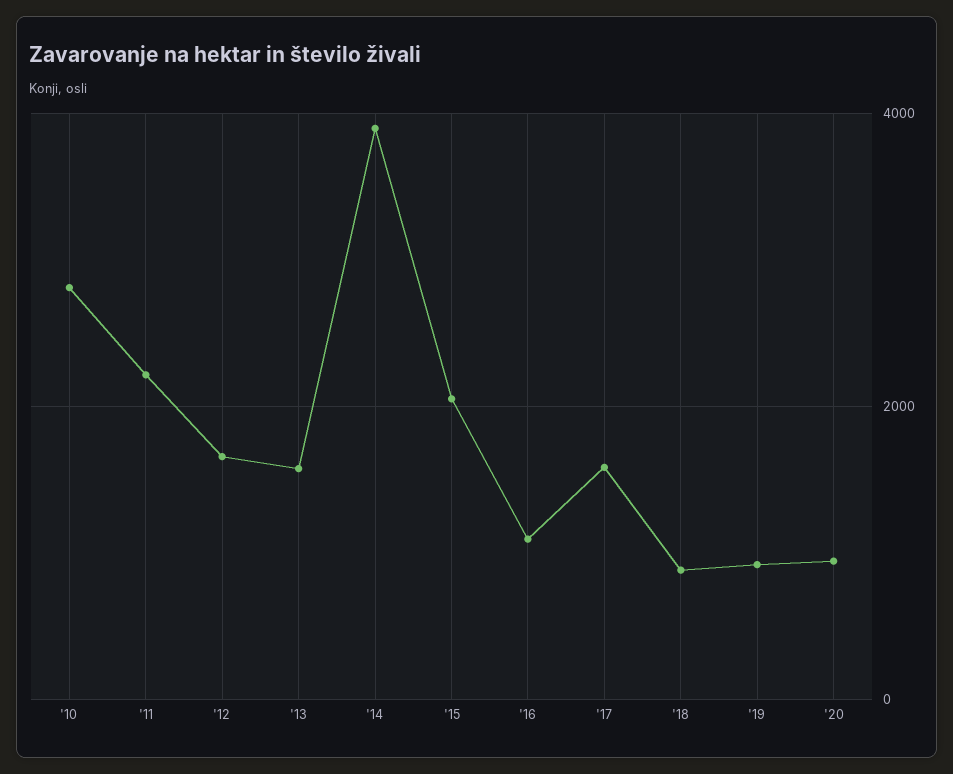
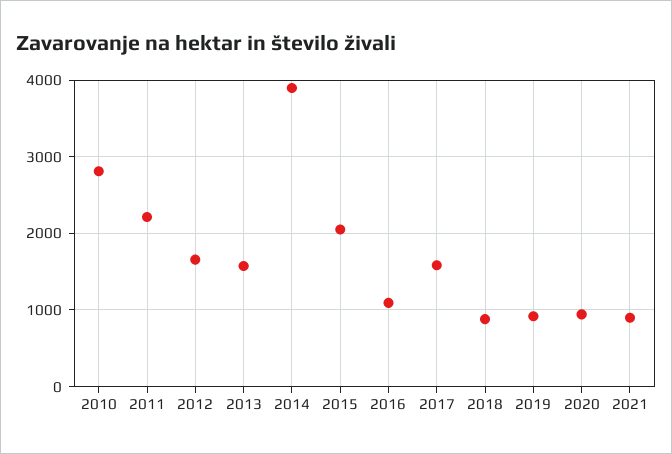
2021: none -> 900

